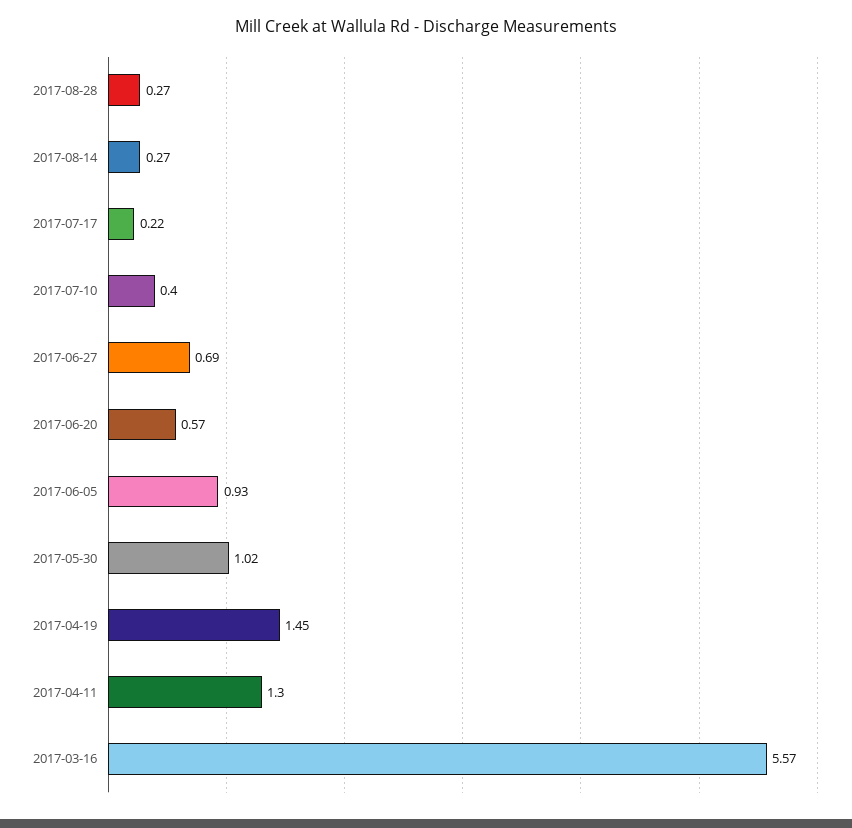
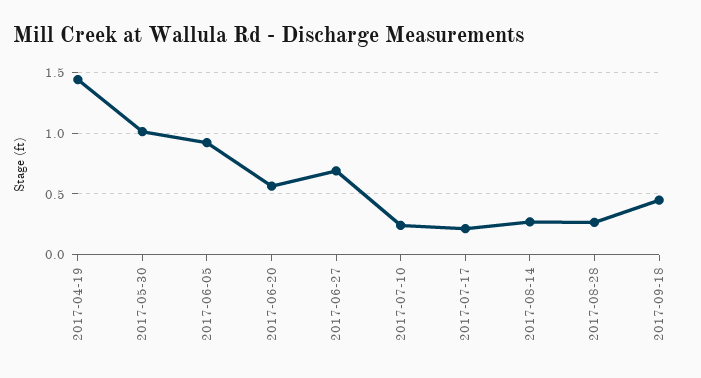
2017-07-10: 0.4 -> 0.25
2017-04-11: 1.3 -> none
2017-03-16: 5.57 -> none
2017-09-18: none -> 0.45

